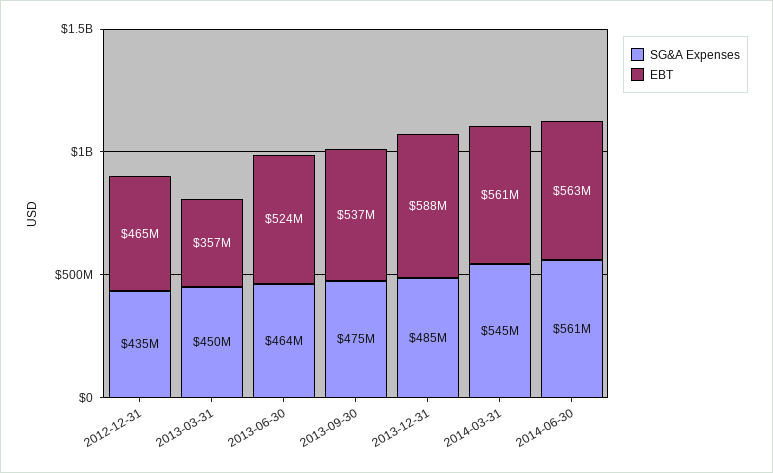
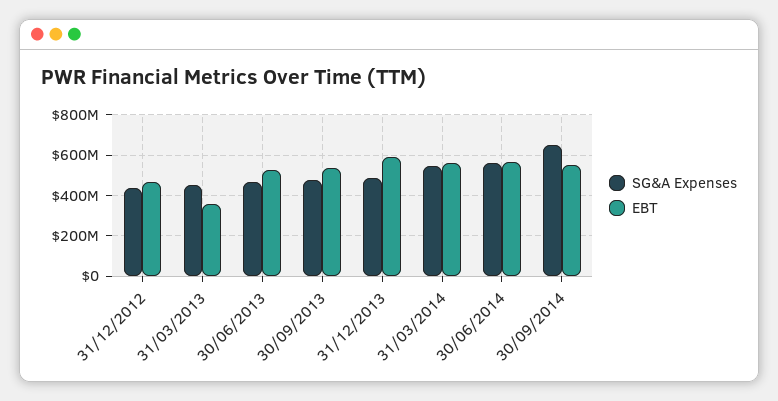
SG&A Expenses, 30/09/2014: none -> 650000000
EBT, 30/09/2014: none -> 550000000

